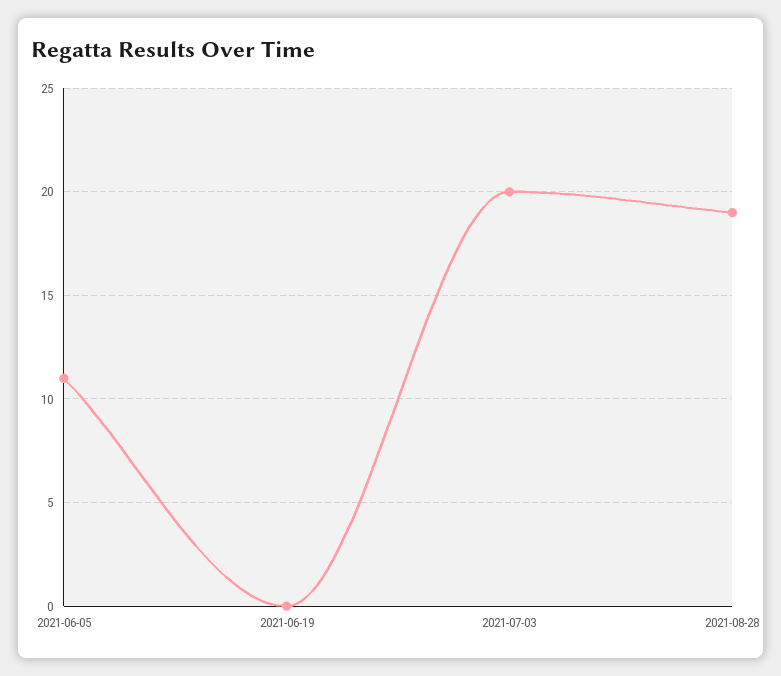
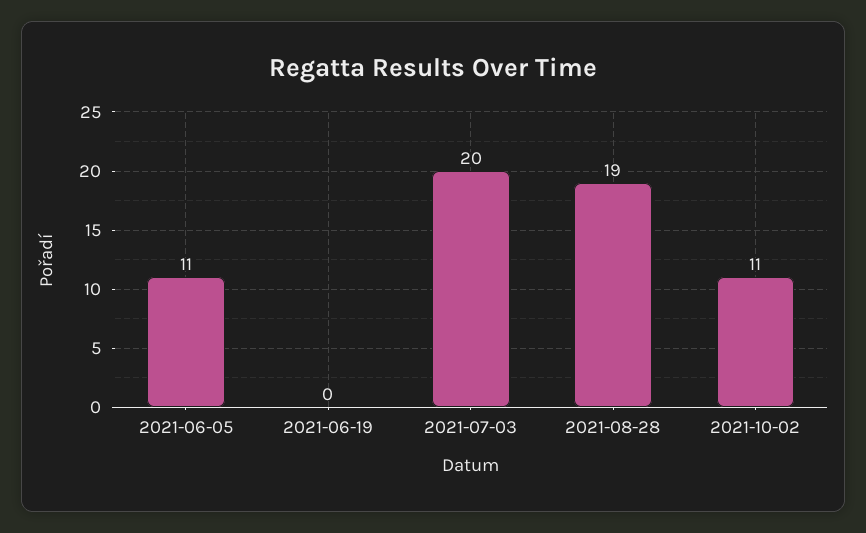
2021-10-02: none -> 11

